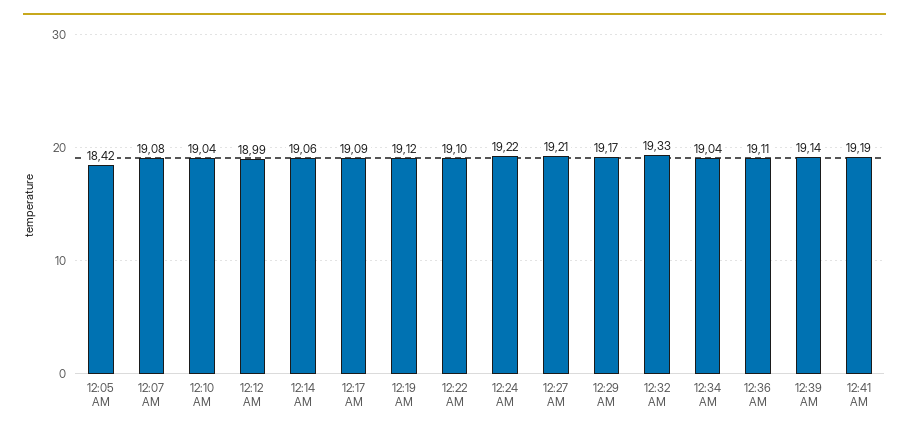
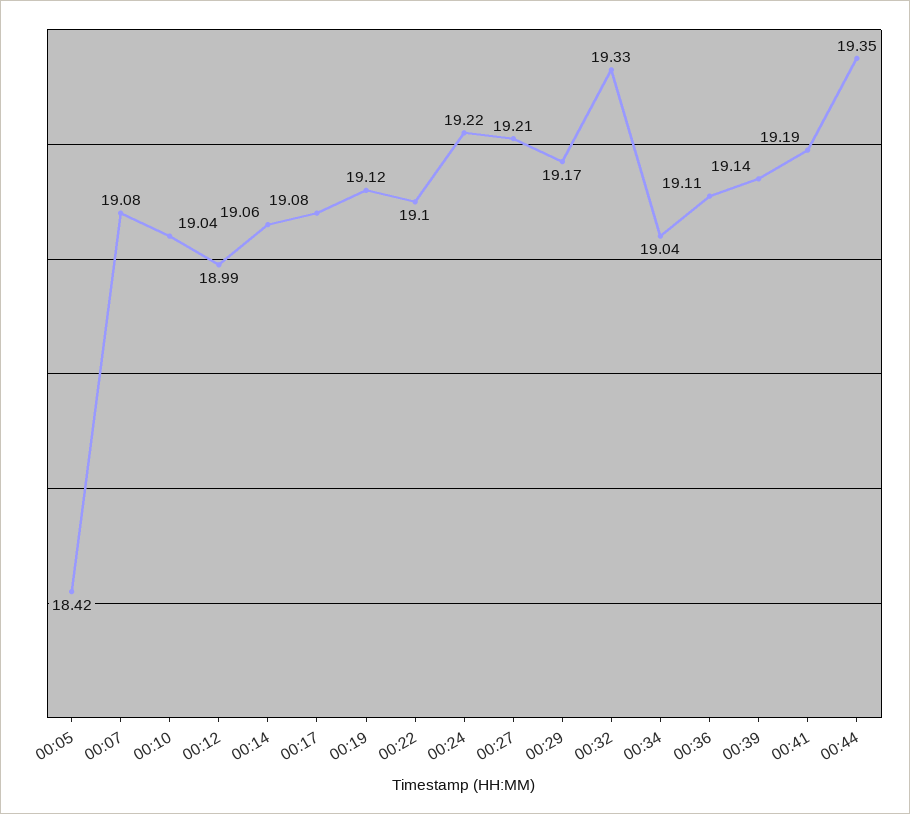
12:17 AM: 19.09 -> 19.08
00:44: none -> 19.35

